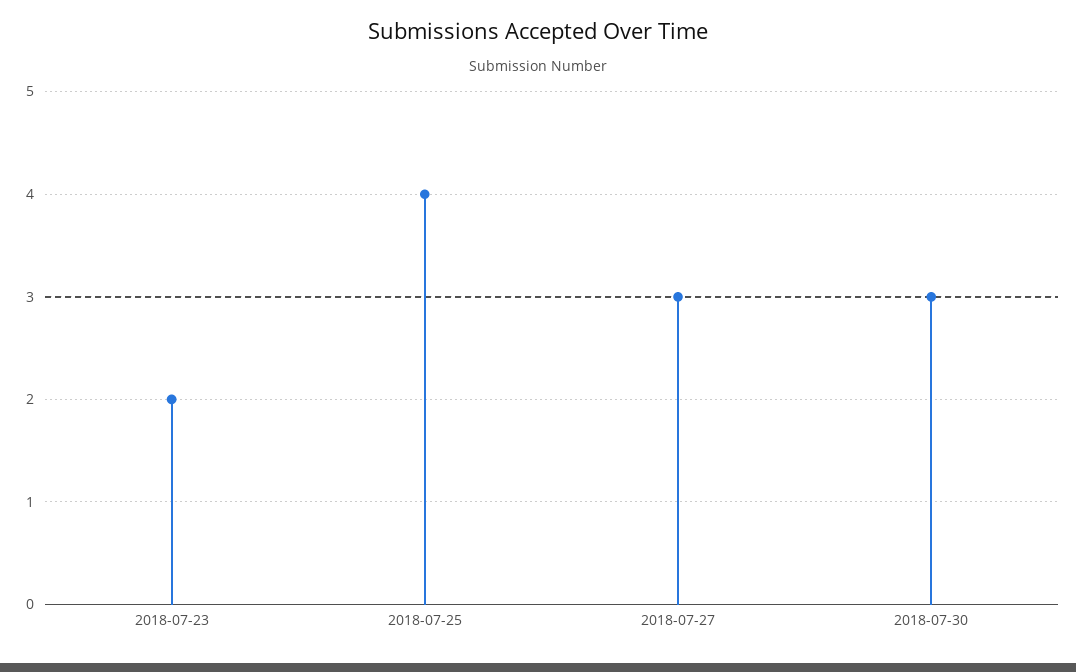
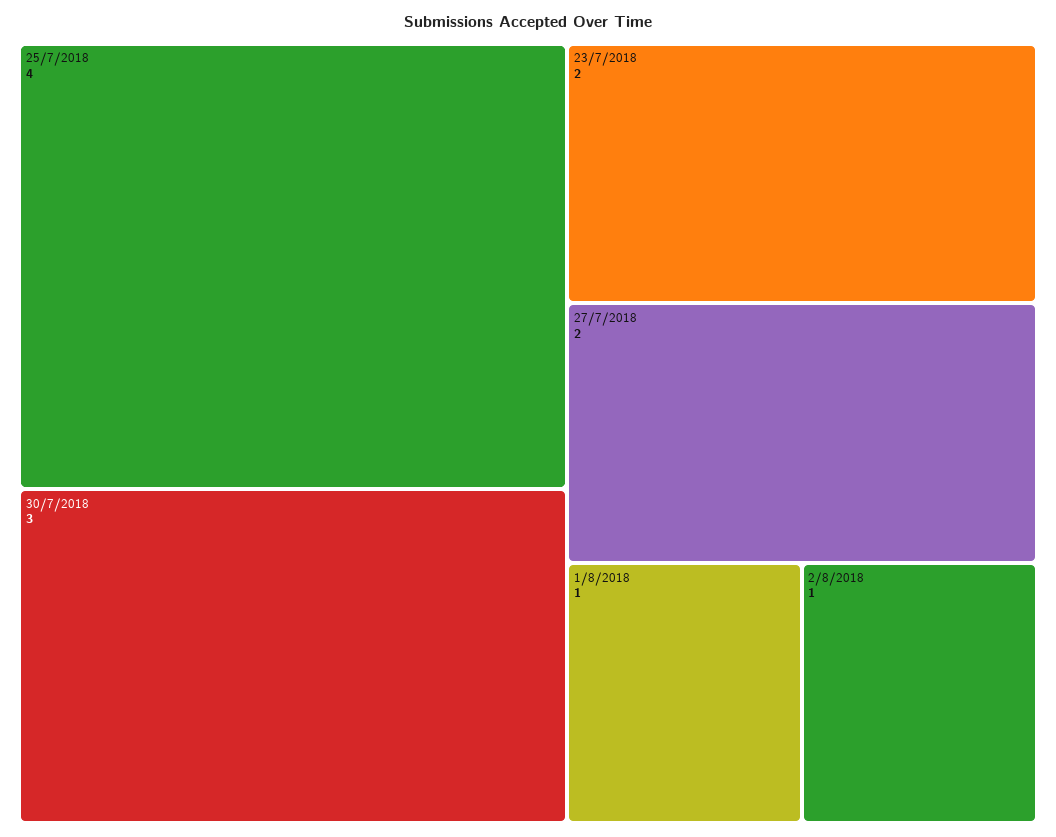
2018-07-27: 3 -> 2
1/8/2018: none -> 1
2/8/2018: none -> 1

